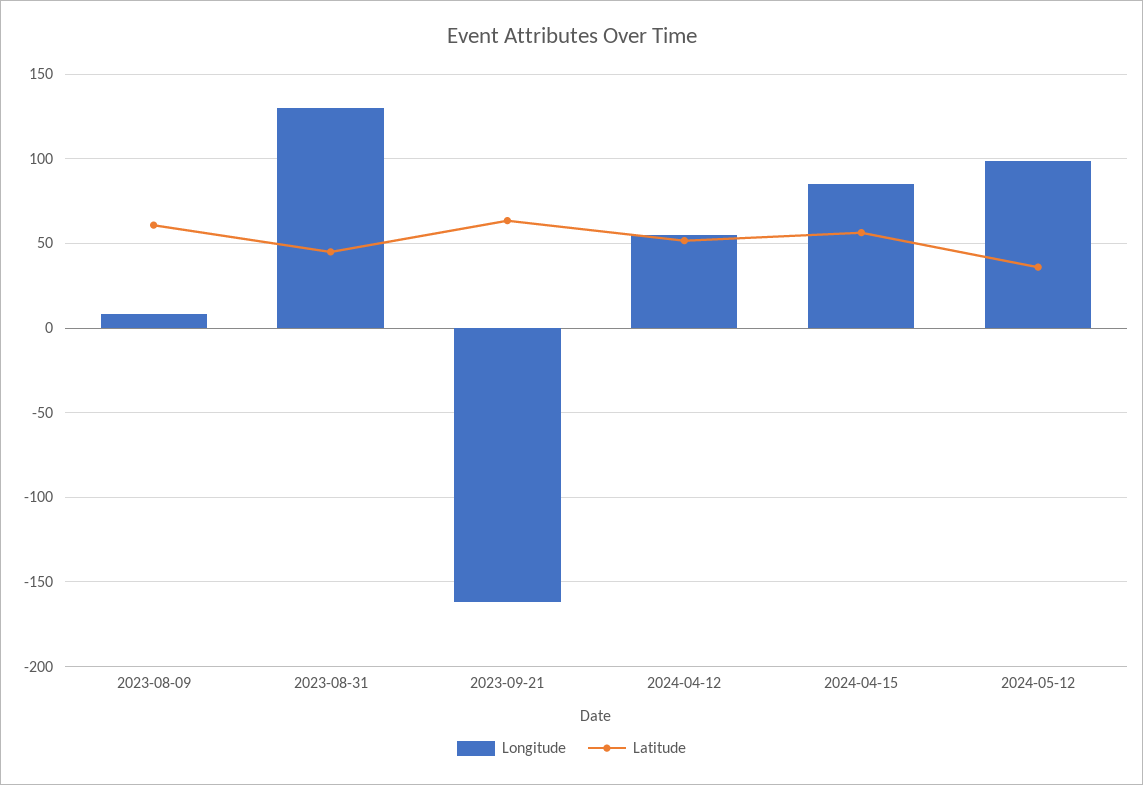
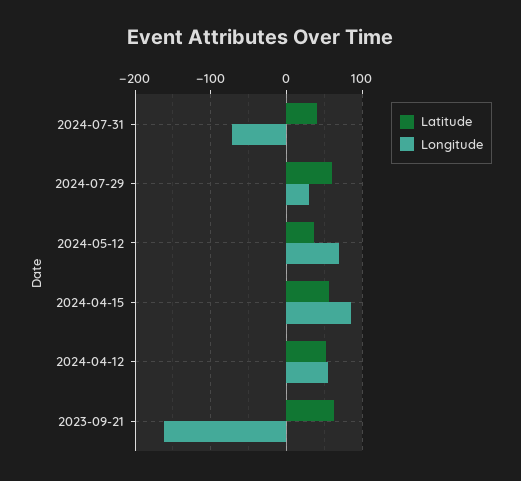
Longitude, 2023-08-09: 10 -> none
Latitude, 2023-08-09: 60 -> none
Longitude, 2023-08-31: 130 -> none
Latitude, 2023-08-31: 45 -> none
Longitude, 2024-05-12: 100 -> 70
Latitude, 2024-07-31: none -> 40
Longitude, 2024-07-31: none -> -70
Latitude, 2024-07-29: none -> 60
Longitude, 2024-07-29: none -> 30

